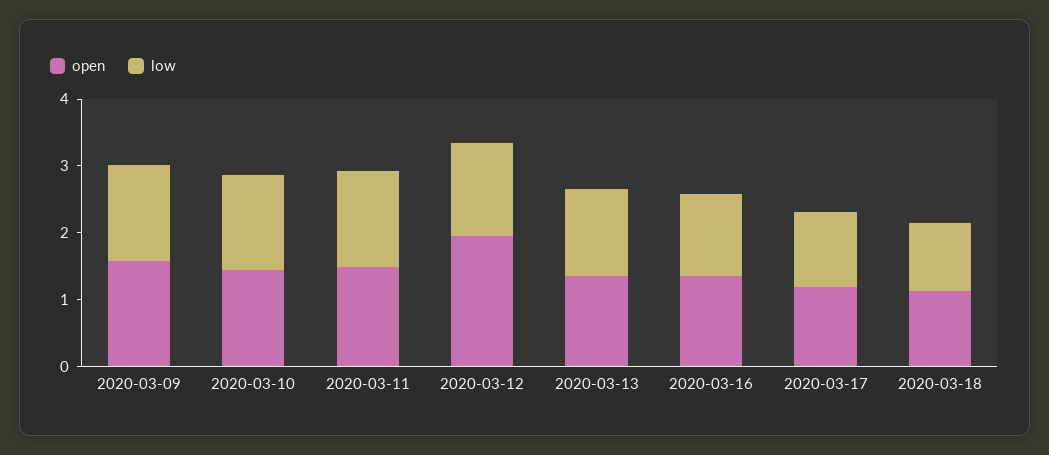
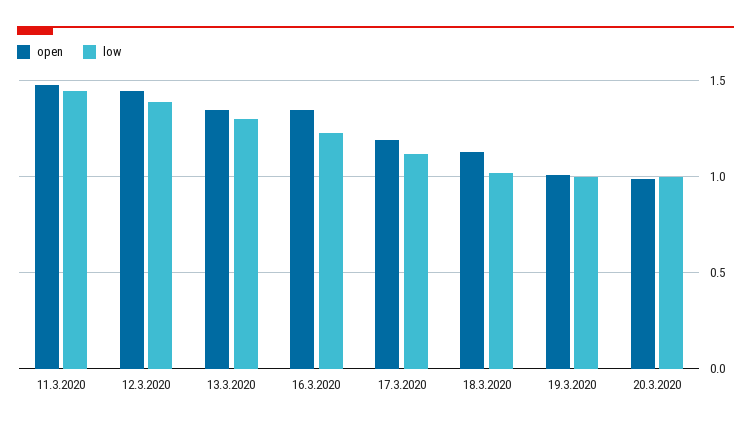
open, 2020-03-09: 1.6 -> none
low, 2020-03-09: 1.4 -> none
open, 2020-03-10: 1.4 -> none
low, 2020-03-10: 1.4 -> none
open, 2020-03-12: 2 -> 1.45
open, 19.3.2020: none -> 1
low, 19.3.2020: none -> 1
open, 20.3.2020: none -> 1
low, 20.3.2020: none -> 1

